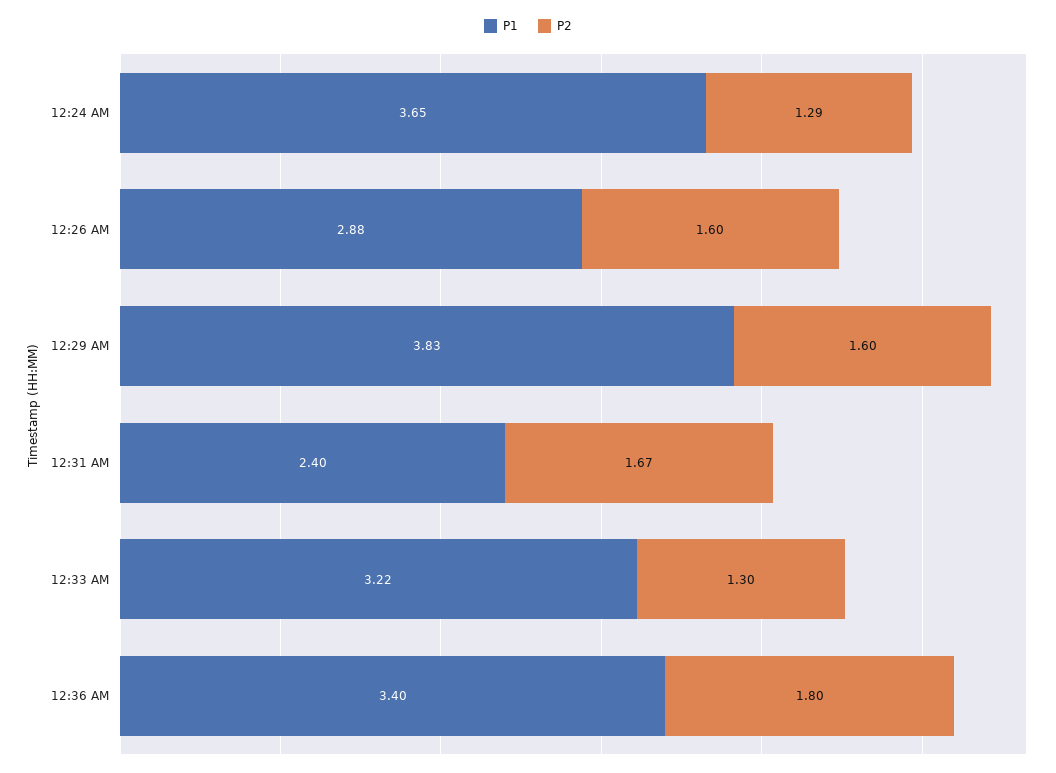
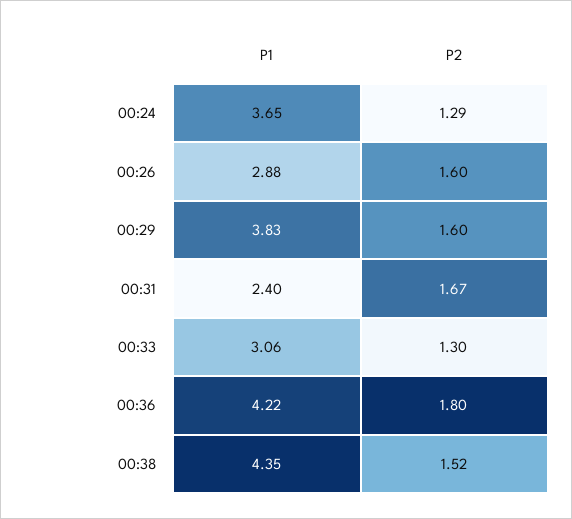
P1, 12:33 AM: 3.22 -> 3.06
P1, 12:36 AM: 3.4 -> 4.22
P1, 00:38: none -> 4.35
P2, 00:38: none -> 1.52

